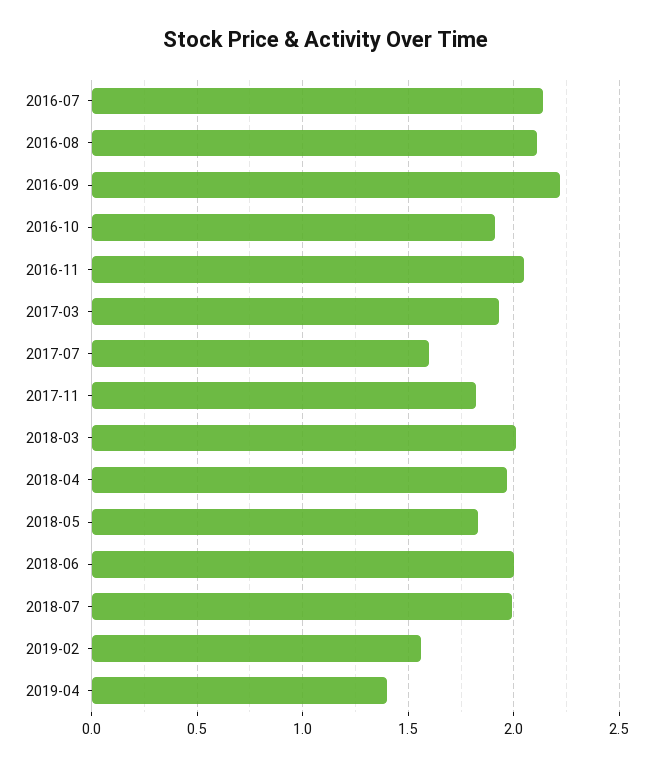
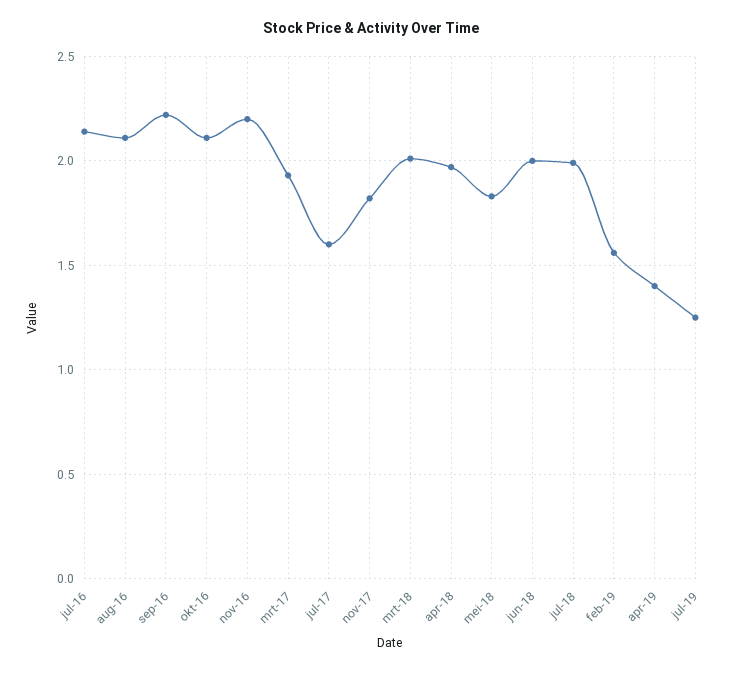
2016-10: 1.9 -> 2.1
2016-11: 2.05 -> 2.2
jul-19: none -> 1.25

